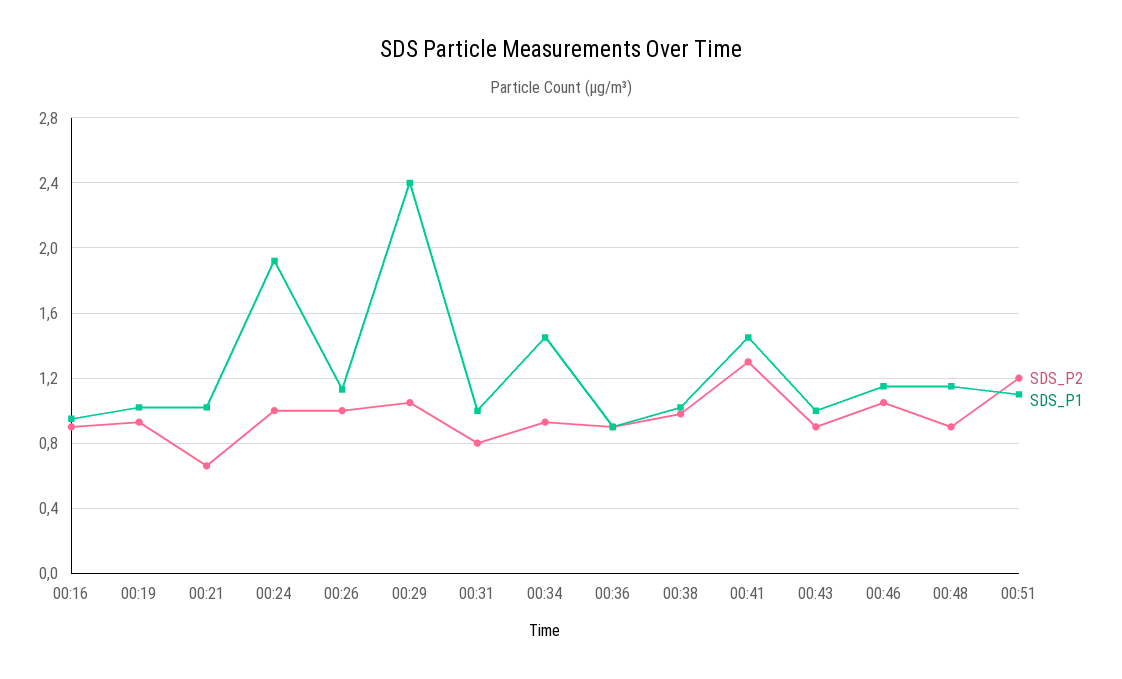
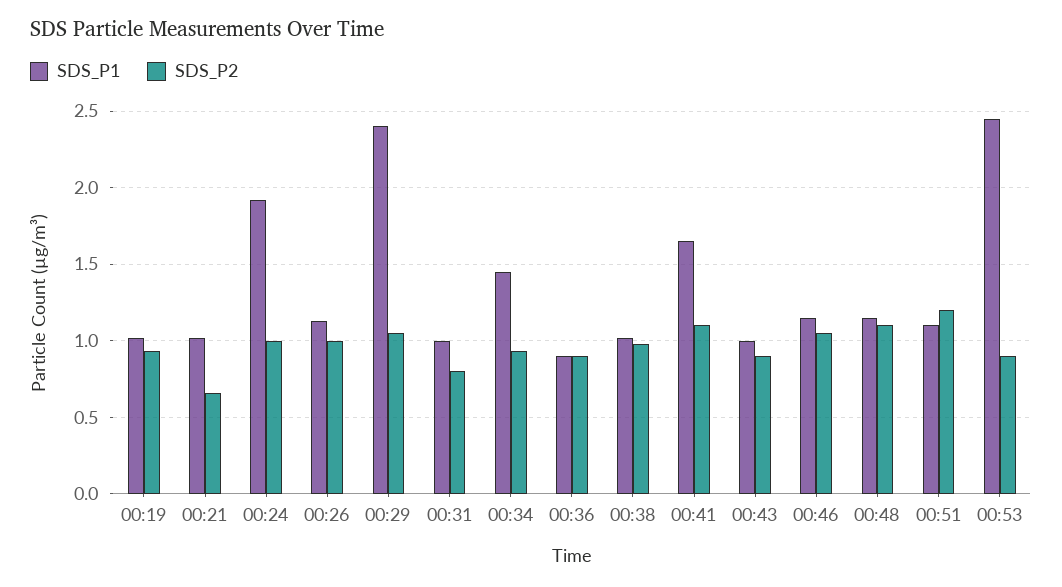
SDS_P2, 00:16: 0.9 -> none
SDS_P1, 00:16: 0.95 -> none
SDS_P2, 00:41: 1.3 -> 1.1
SDS_P1, 00:41: 1.45 -> 1.65
SDS_P2, 00:48: 0.9 -> 1.1
SDS_P1, 00:53: none -> 2.45
SDS_P2, 00:53: none -> 0.9

